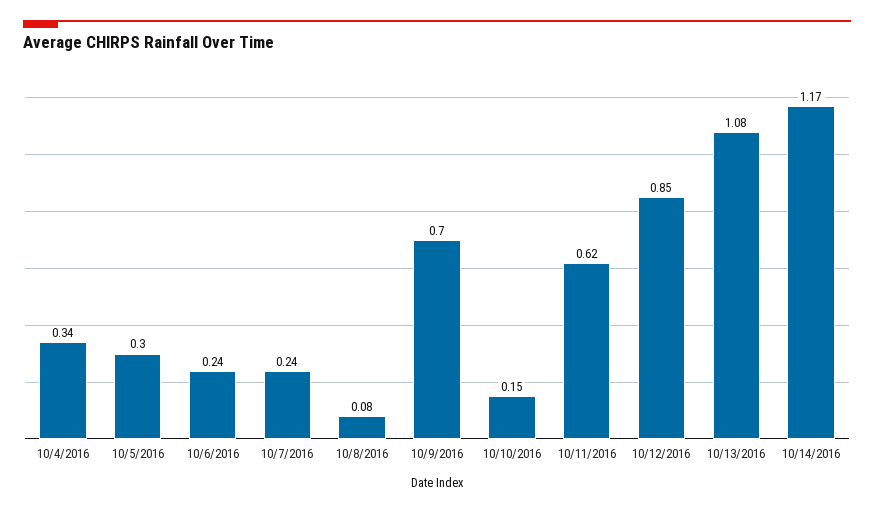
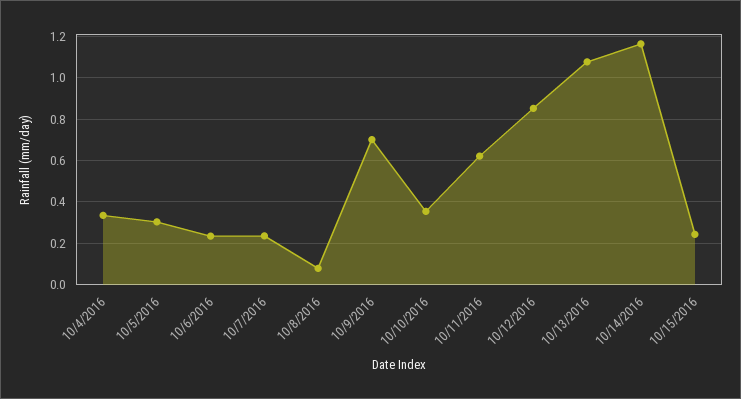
10/10/2016: 0.15 -> 0.35
10/15/2016: none -> 0.25

